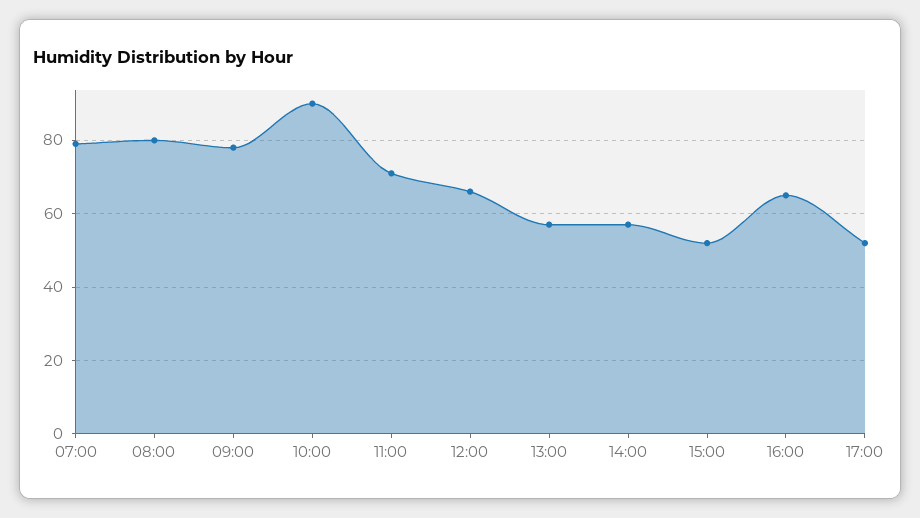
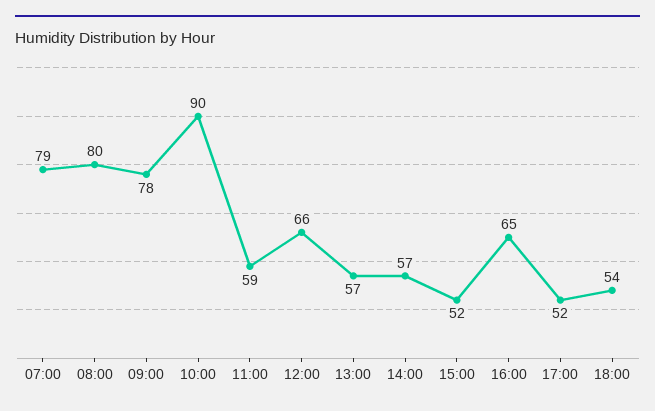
11:00: 70 -> 59
18:00: none -> 54

